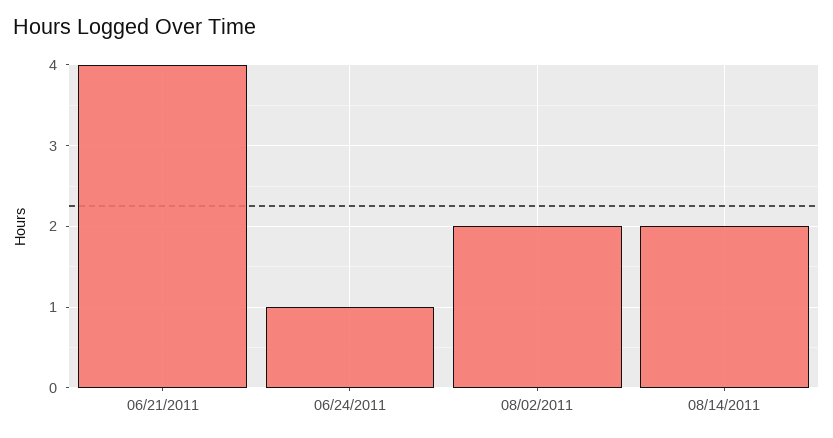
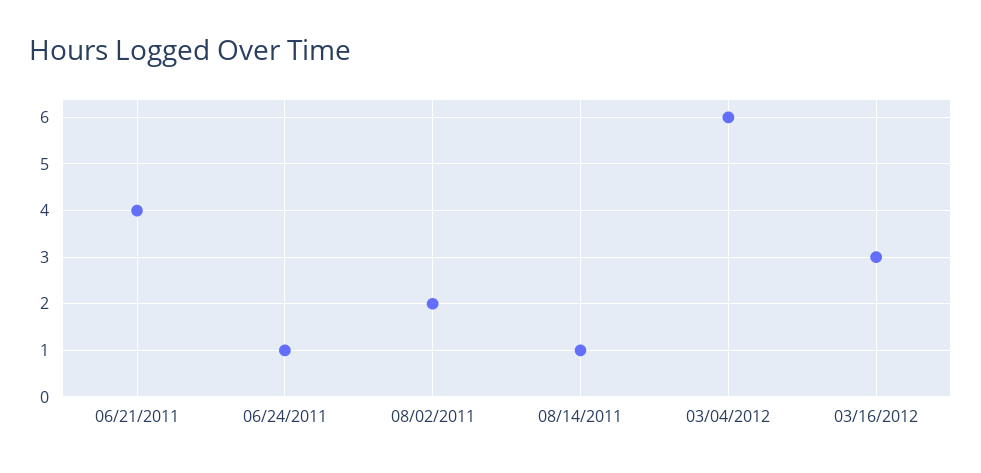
08/14/2011: 2 -> 1
03/04/2012: none -> 6
03/16/2012: none -> 3

